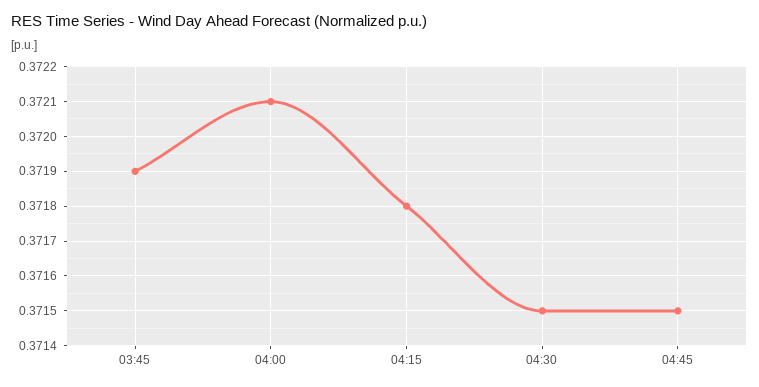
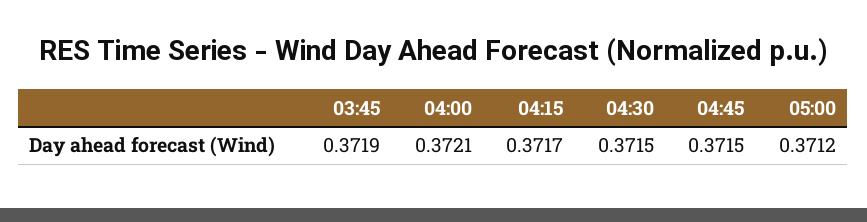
04:15: 0.3718 -> 0.3717
05:00: none -> 0.3712

